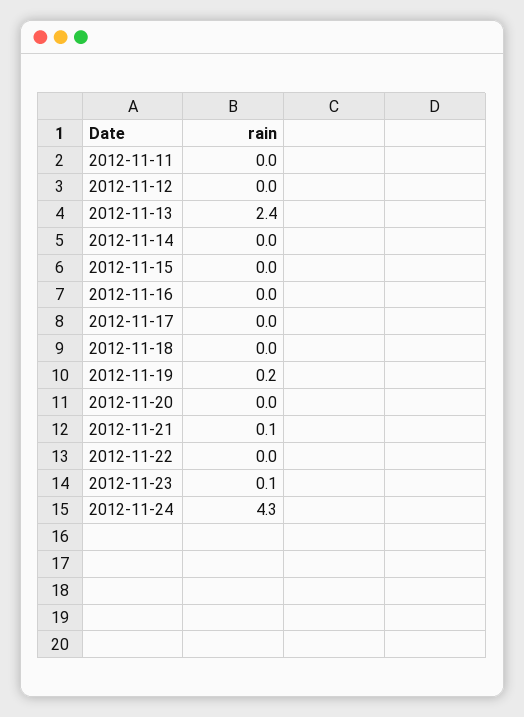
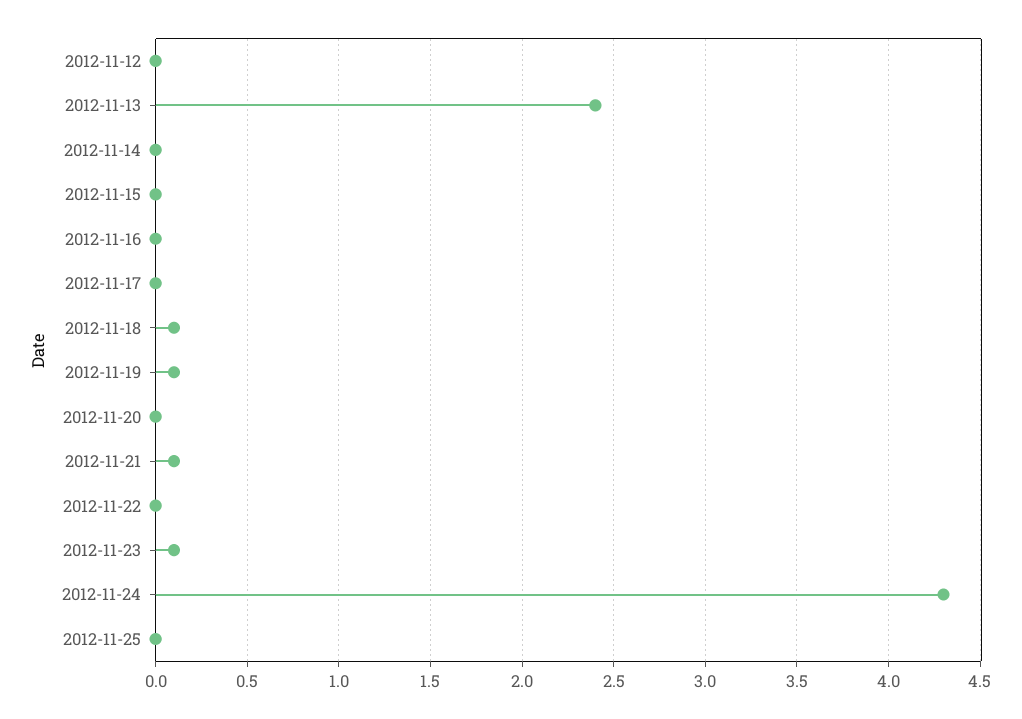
2012-11-11: 0 -> none
2012-11-18: 0 -> 0.1
2012-11-19: 0.2 -> 0.1
2012-11-25: none -> 0

